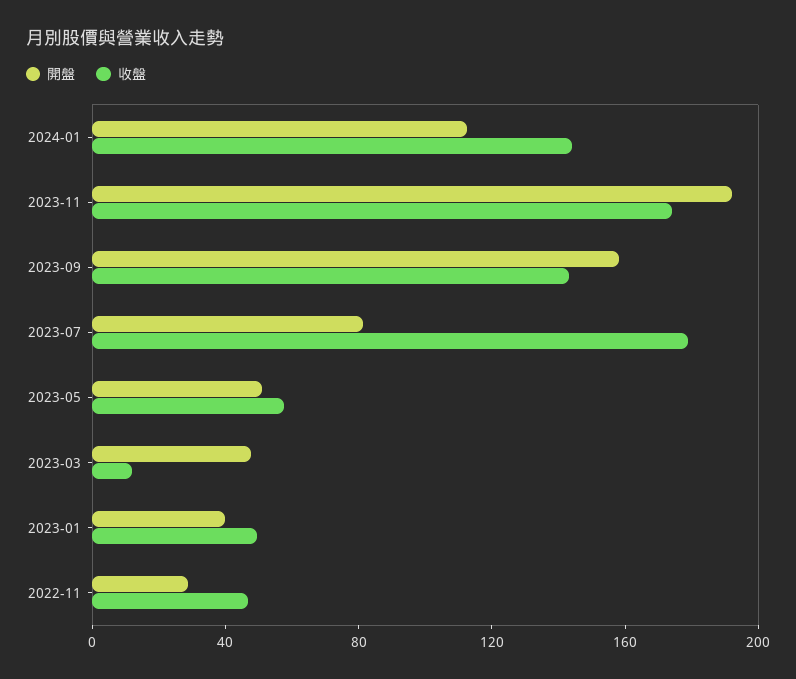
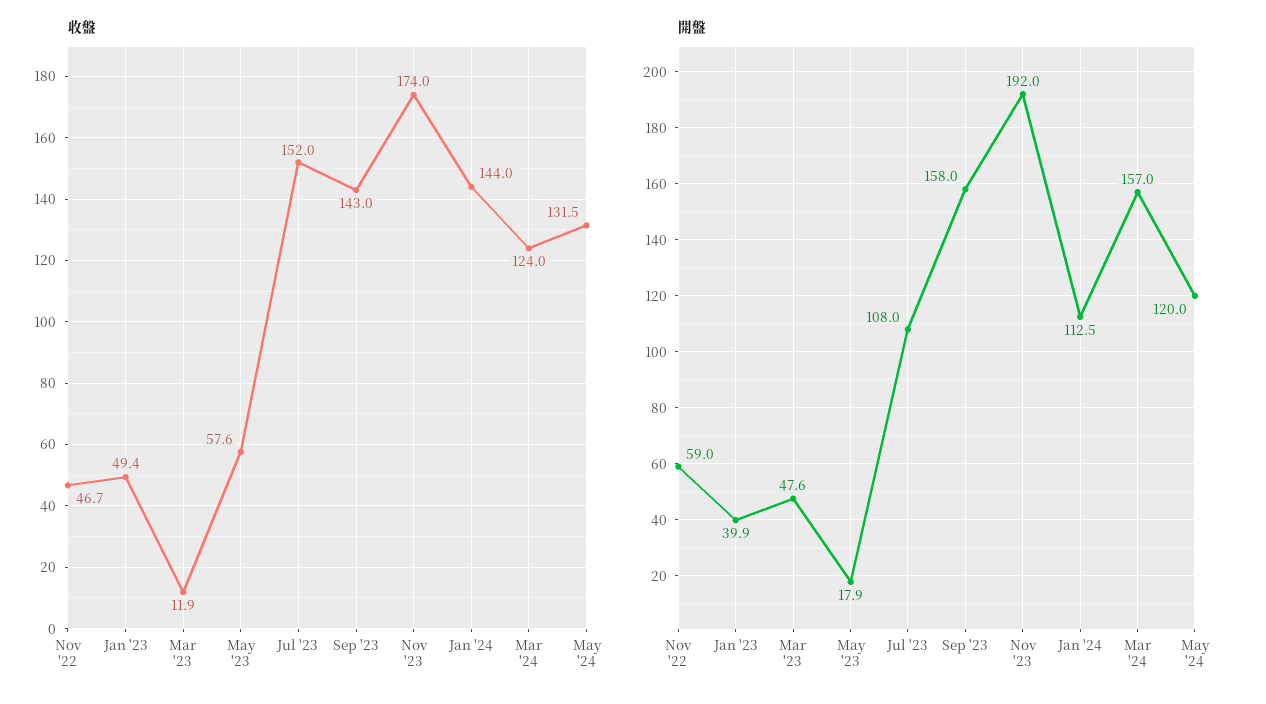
開盤, 2023-07: 80 -> 108
收盤, 2023-07: 180 -> 152
開盤, 2023-05: 50 -> 17.9
開盤, 2022-11: 30 -> 59
收盤, Mar '24: none -> 124
收盤, May '24: none -> 131.5
開盤, Mar '24: none -> 157
開盤, May '24: none -> 120

